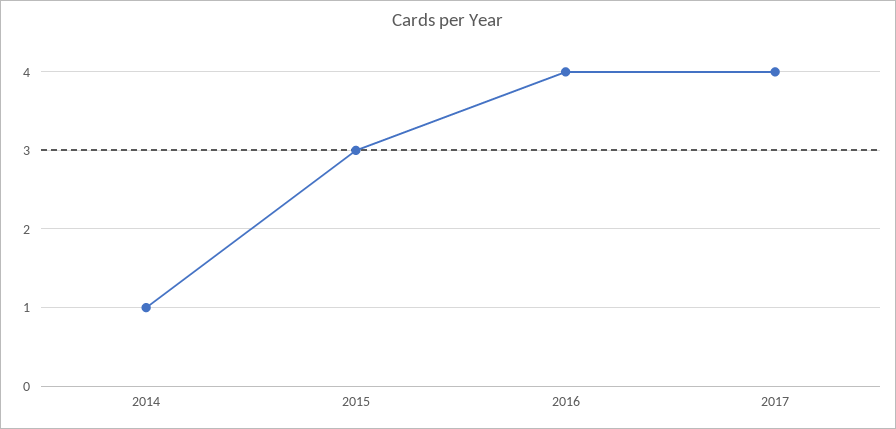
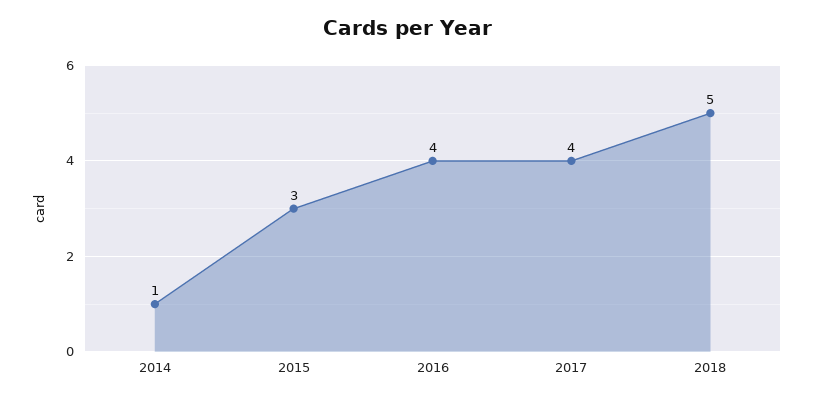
2018: none -> 5

